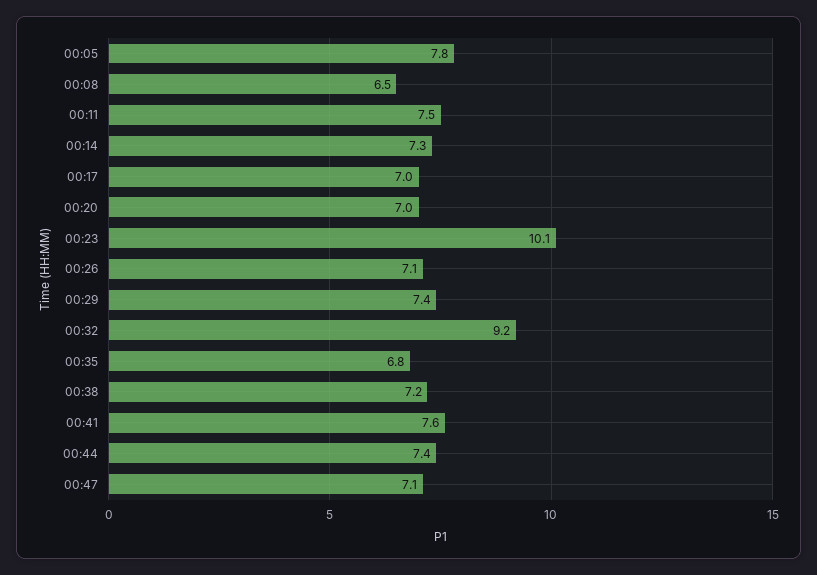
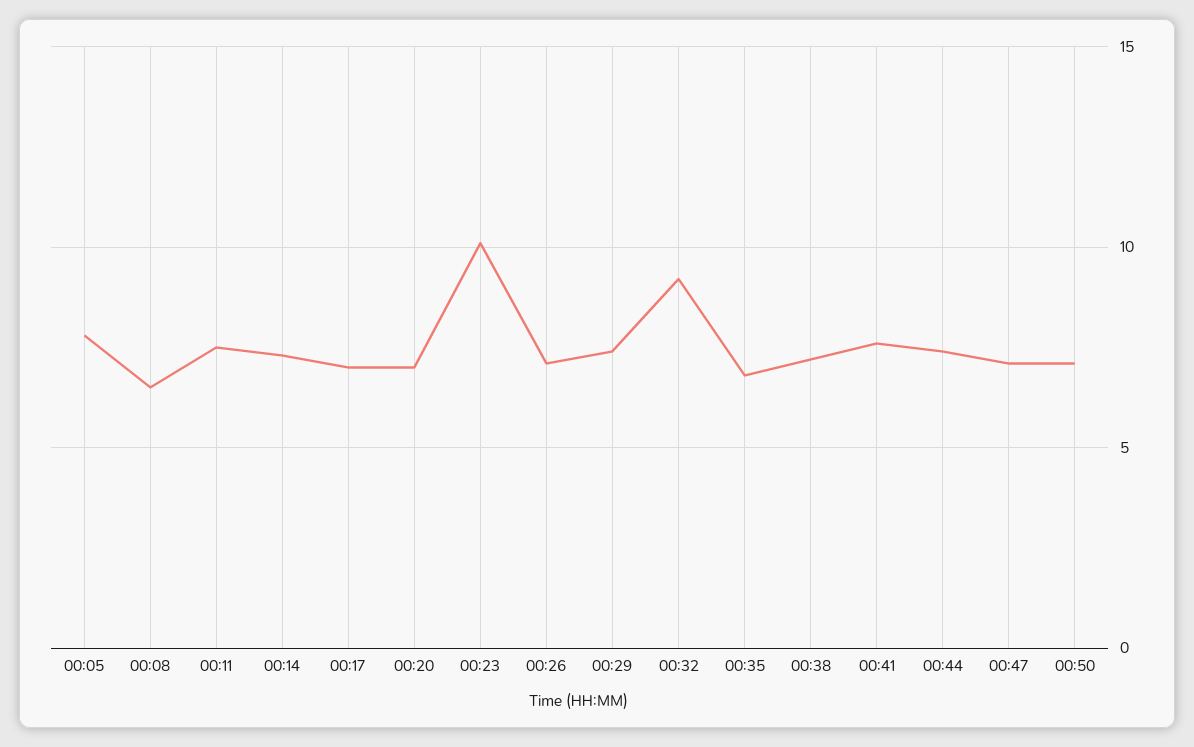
00:50: none -> 7

